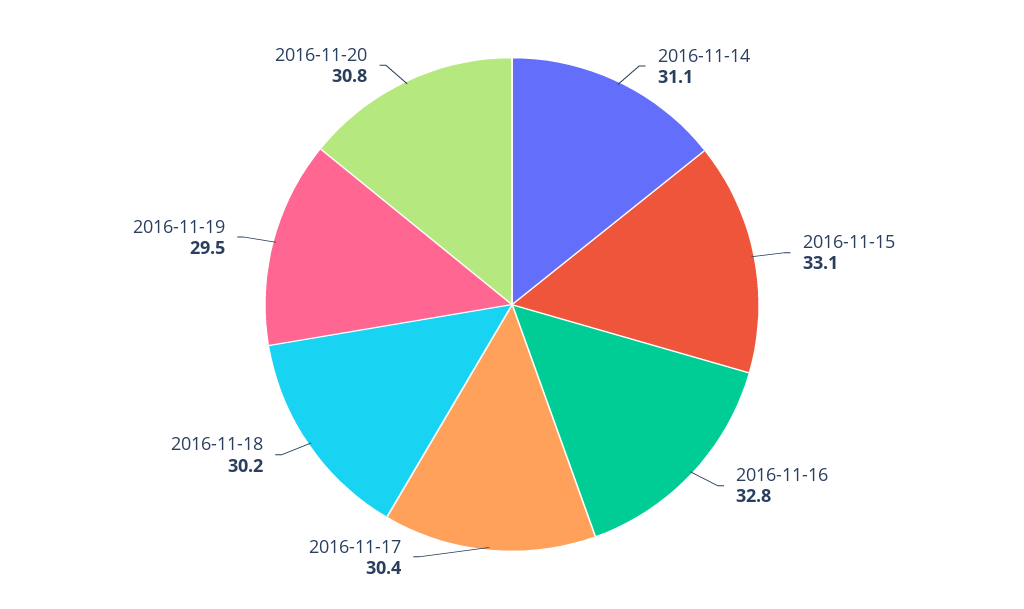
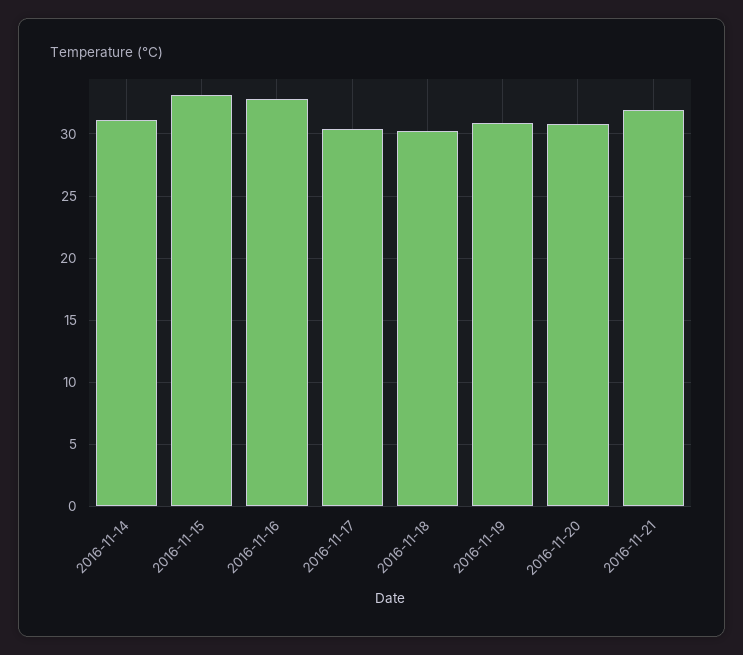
2016-11-19: 29.5 -> 31
2016-11-21: none -> 32

